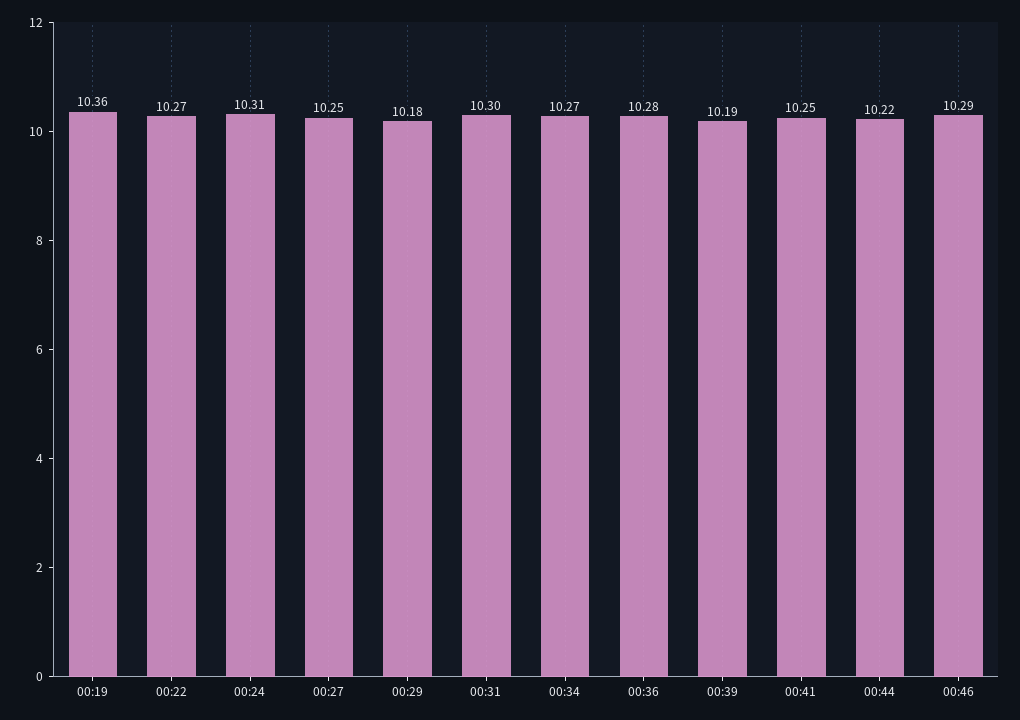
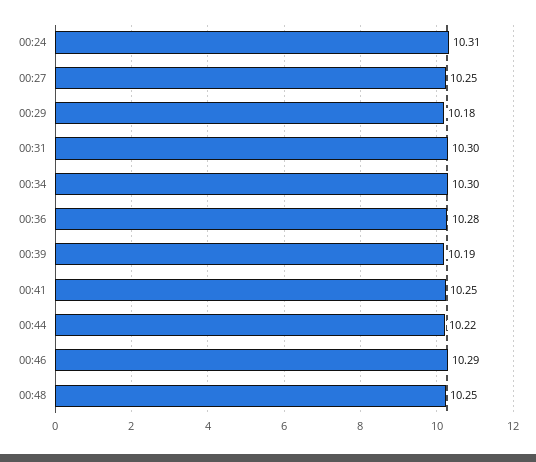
00:19: 10.36 -> none
00:22: 10.27 -> none
00:34: 10.27 -> 10.3
00:48: none -> 10.25

